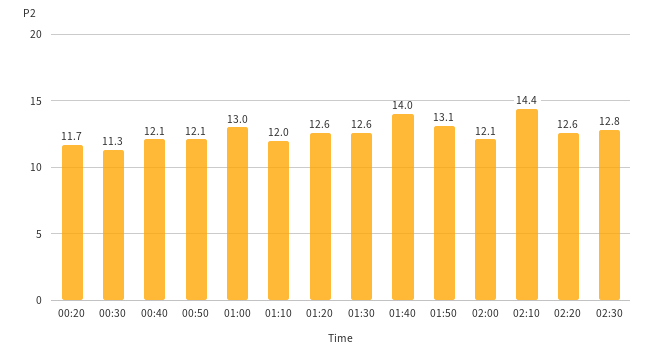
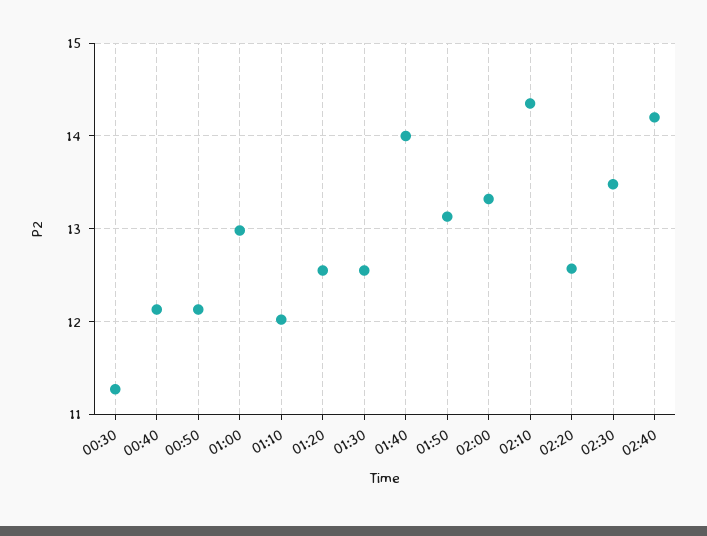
00:20: 11.7 -> none
02:00: 12.1 -> 13.3
02:30: 12.8 -> 13.5
02:40: none -> 14.2

